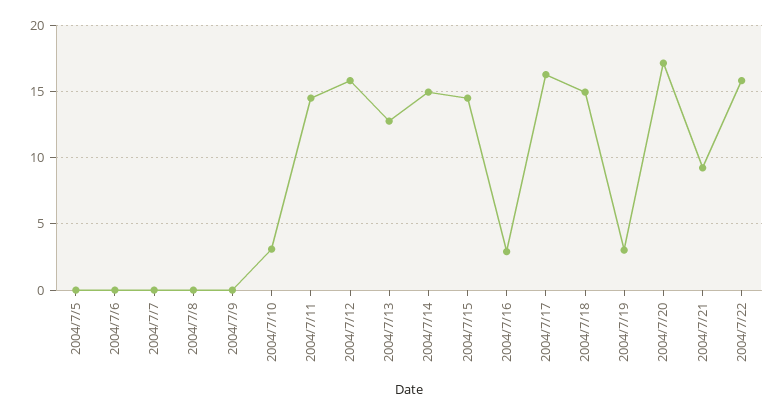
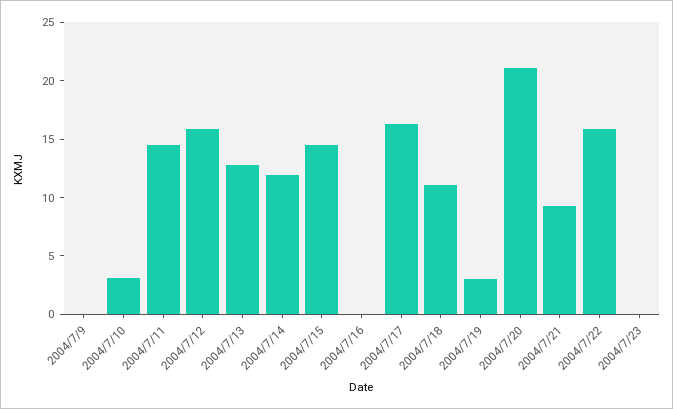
2004/7/5: 0 -> none
2004/7/6: 0 -> none
2004/7/7: 0 -> none
2004/7/8: 0 -> none
2004/7/14: 15 -> 12
2004/7/16: 3 -> 0
2004/7/18: 15 -> 11
2004/7/20: 17 -> 21
2004/7/23: none -> 0

